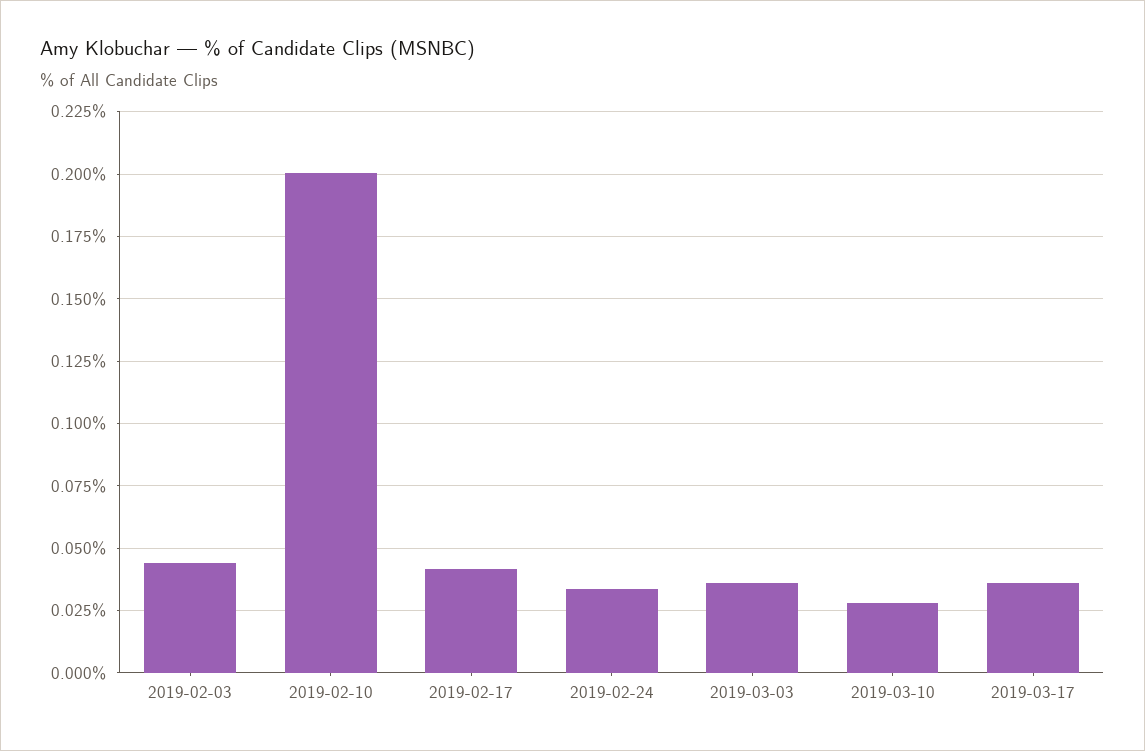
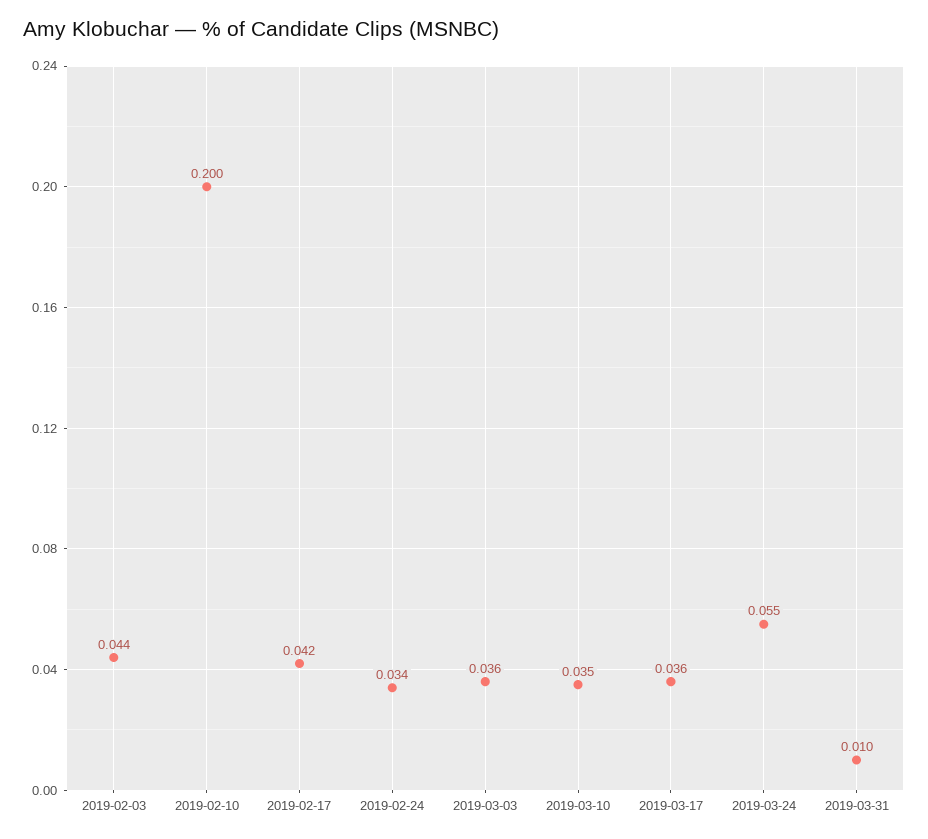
2019-03-10: 0.0275 -> 0.035
2019-03-24: none -> 0.055
2019-03-31: none -> 0.01

